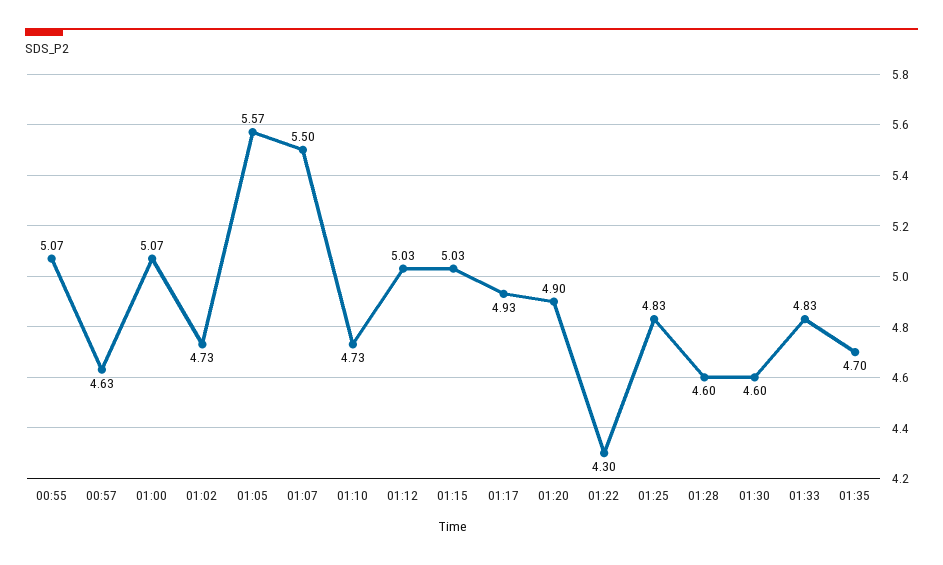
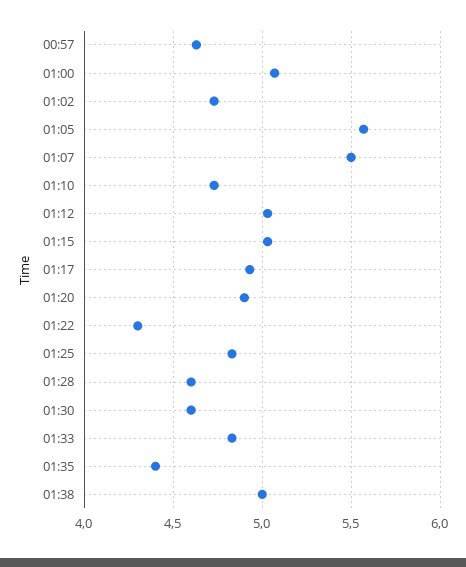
00:55: 5.07 -> none
01:35: 4.7 -> 4.4
01:38: none -> 5

